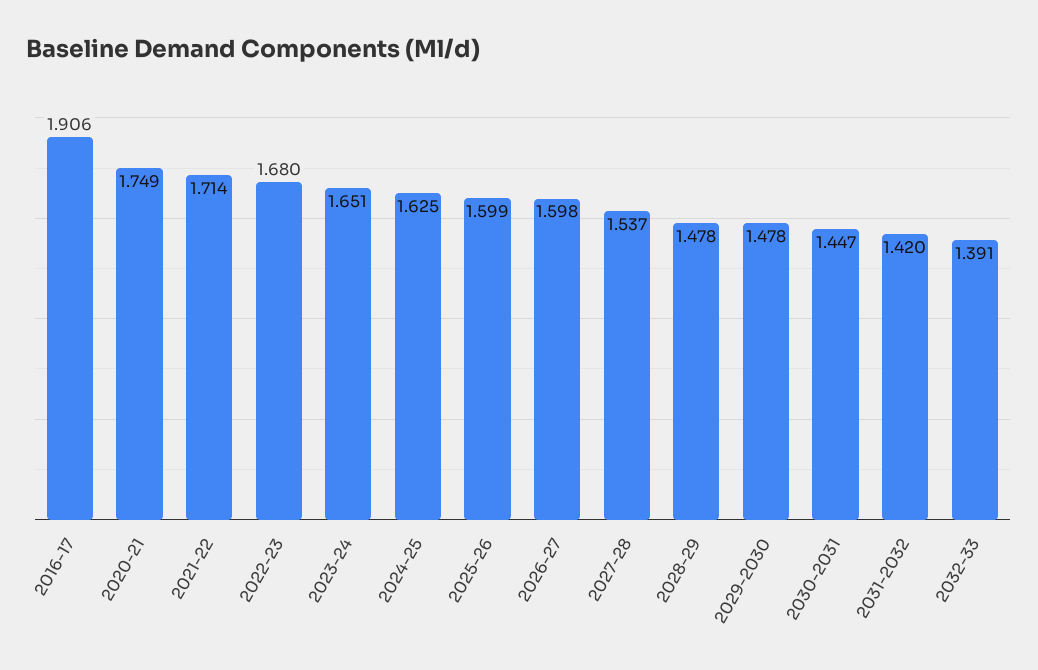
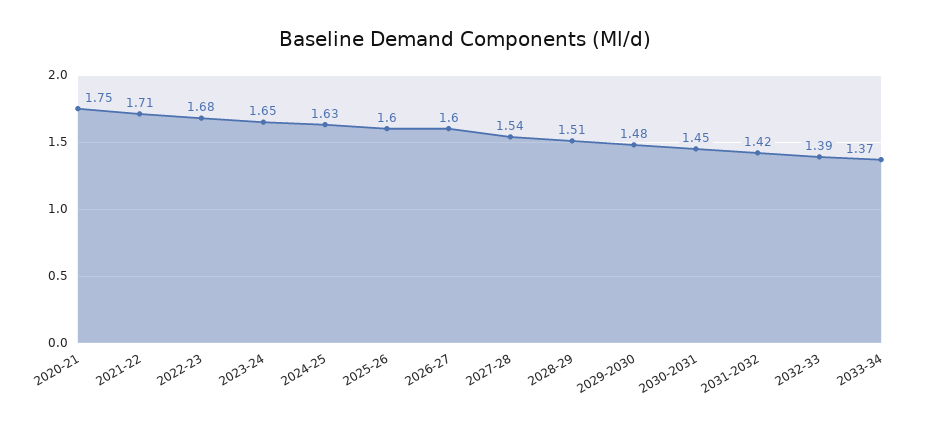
2016-17: 1.906 -> none
2028-29: 1.478 -> 1.51
2033-34: none -> 1.37

